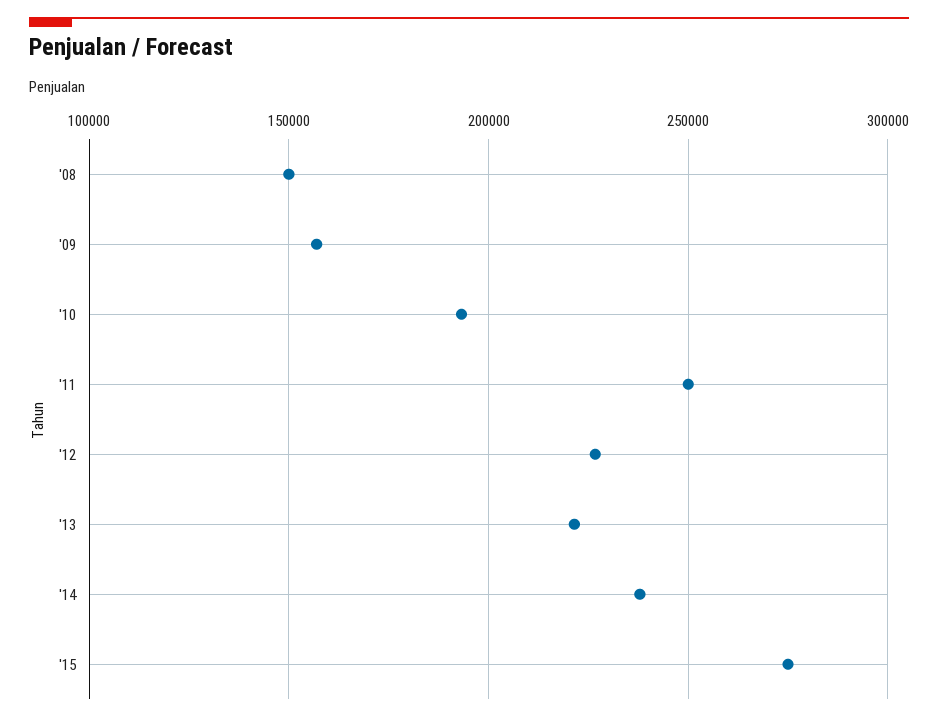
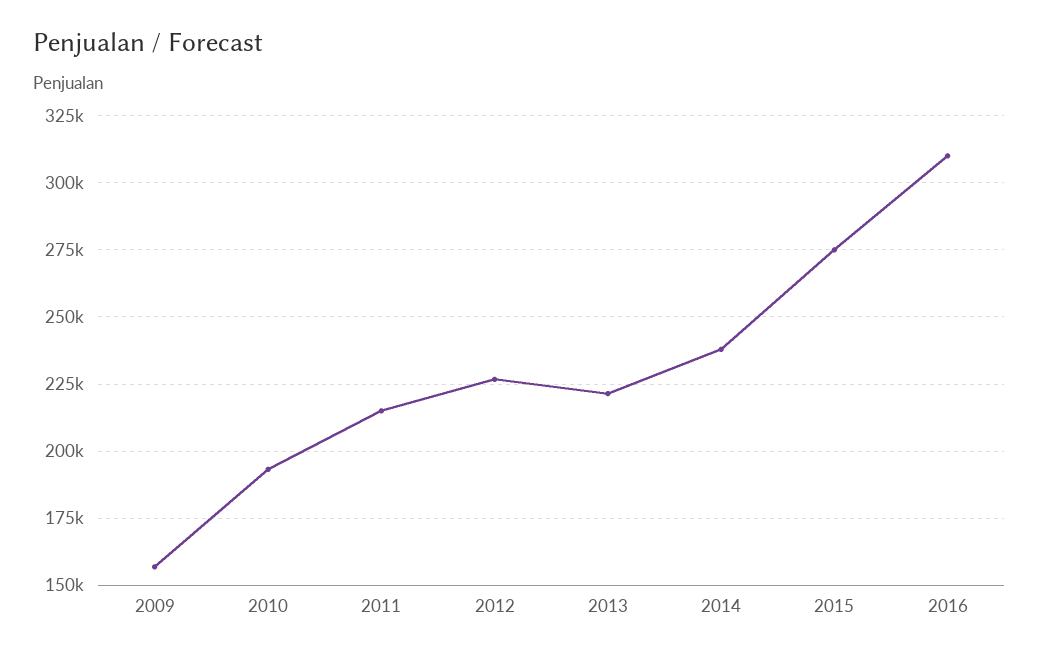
'08: 150000 -> none
'11: 250000 -> 215000
2016: none -> 310000

